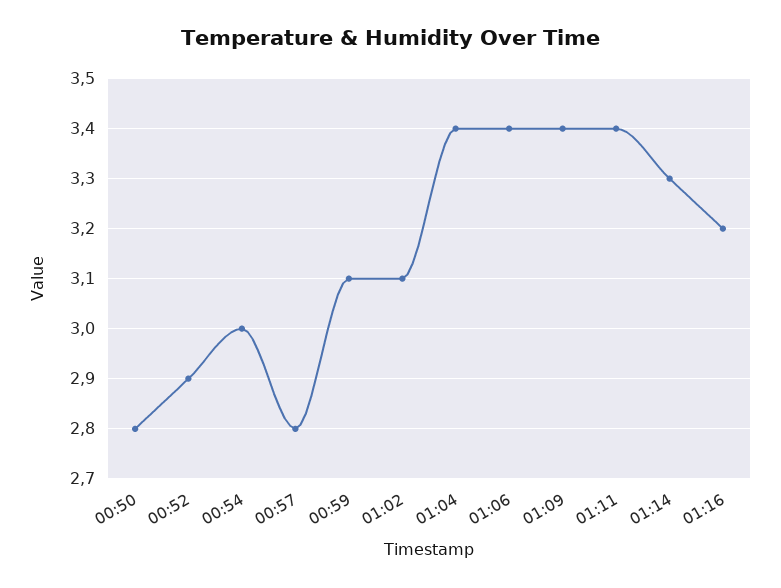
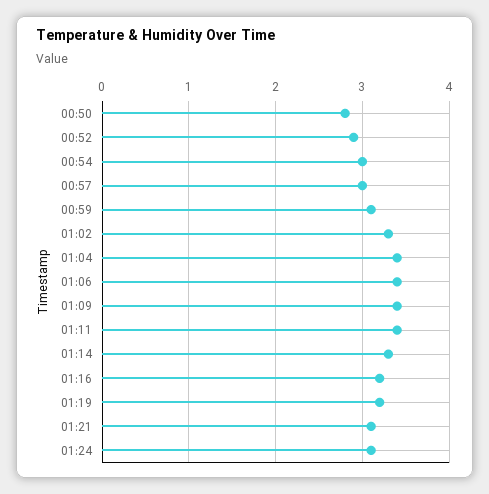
00:57: 2.8 -> 3
01:02: 3.1 -> 3.3
01:19: none -> 3.2
01:21: none -> 3.1
01:24: none -> 3.1

